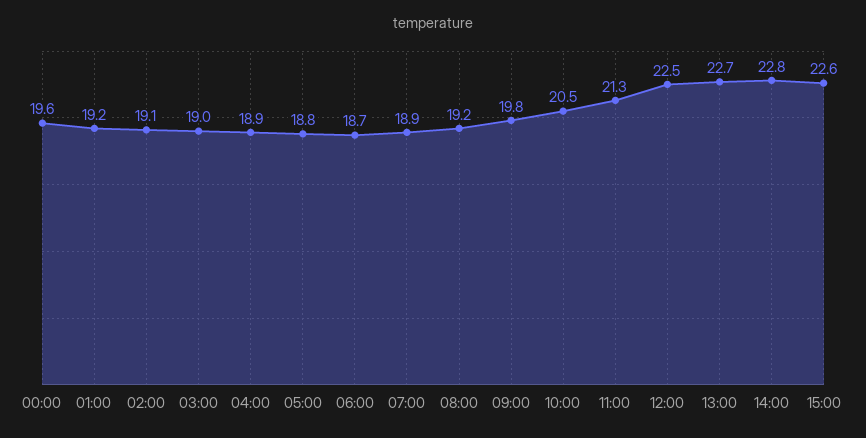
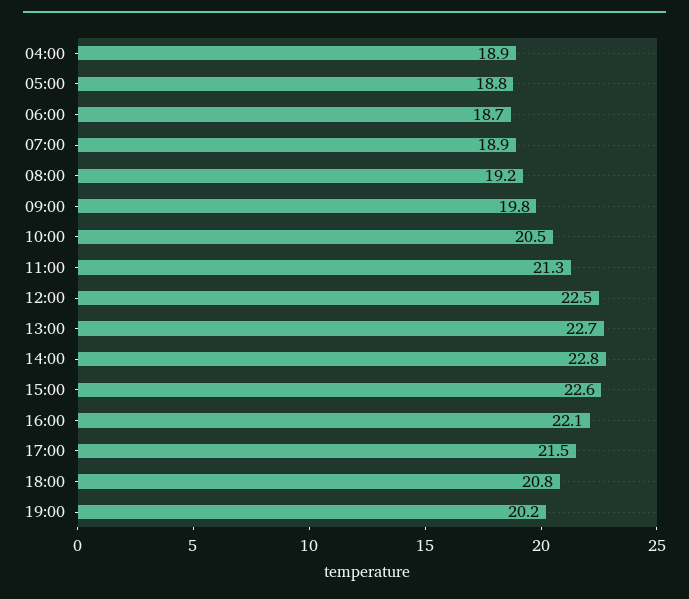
00:00: 19.6 -> none
01:00: 19.2 -> none
02:00: 19.1 -> none
03:00: 19 -> none
16:00: none -> 22.1
17:00: none -> 21.5
18:00: none -> 20.8
19:00: none -> 20.2

